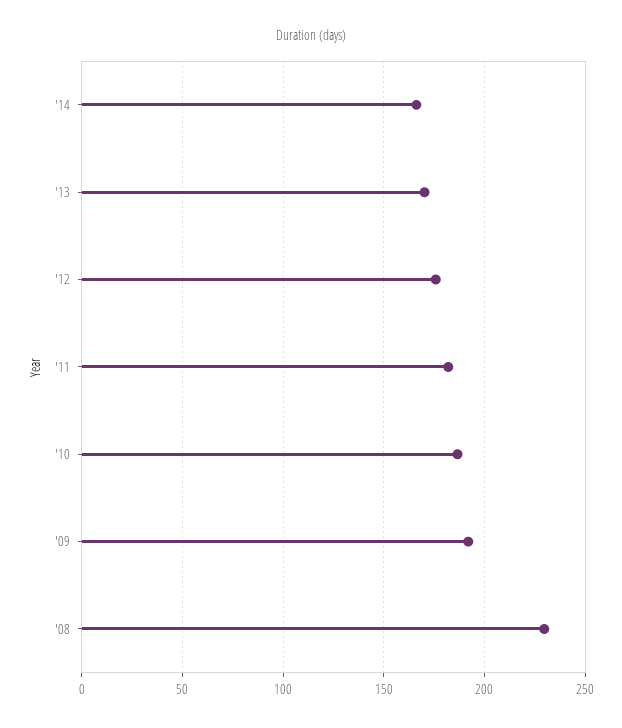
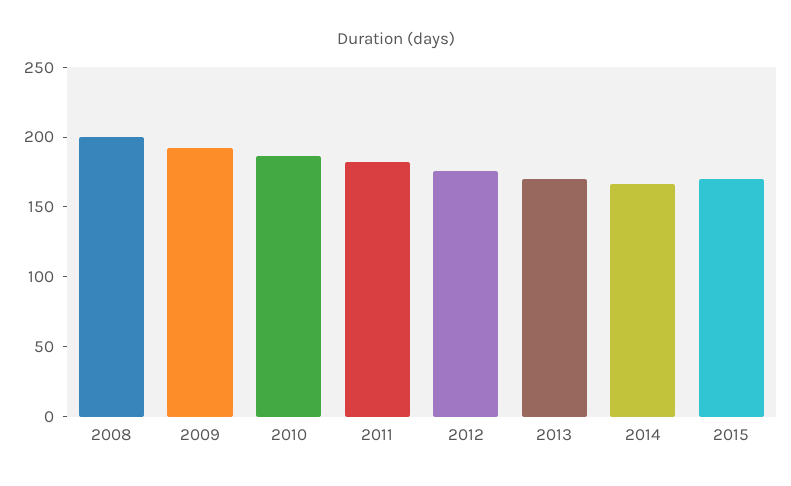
'08: 230 -> 200
2015: none -> 170

